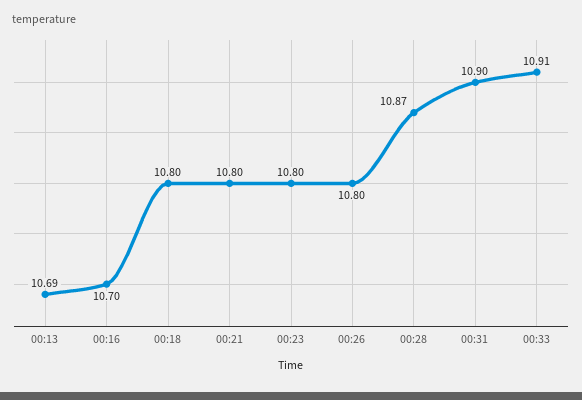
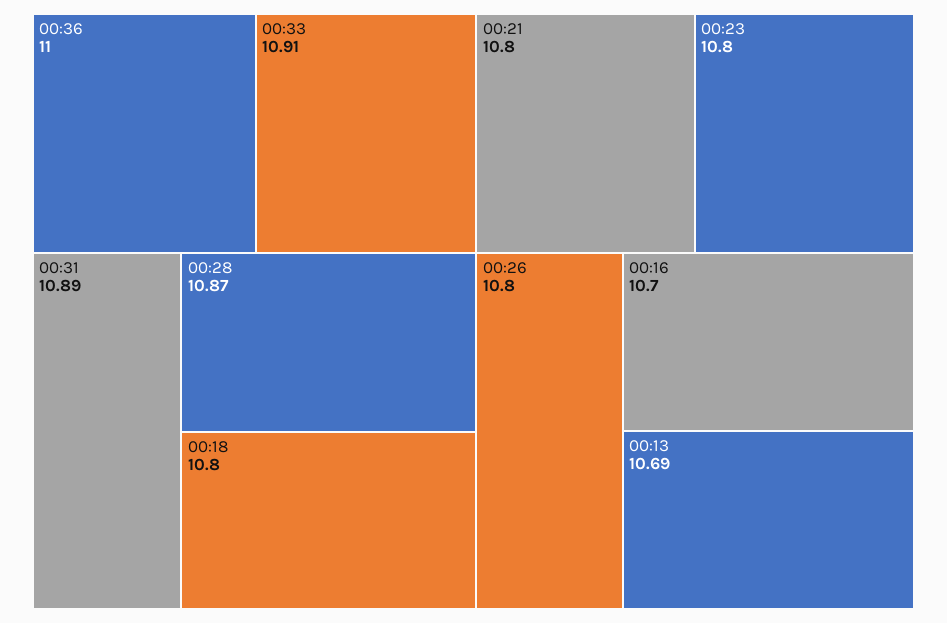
00:31: 10.9 -> 10.89
00:36: none -> 11

